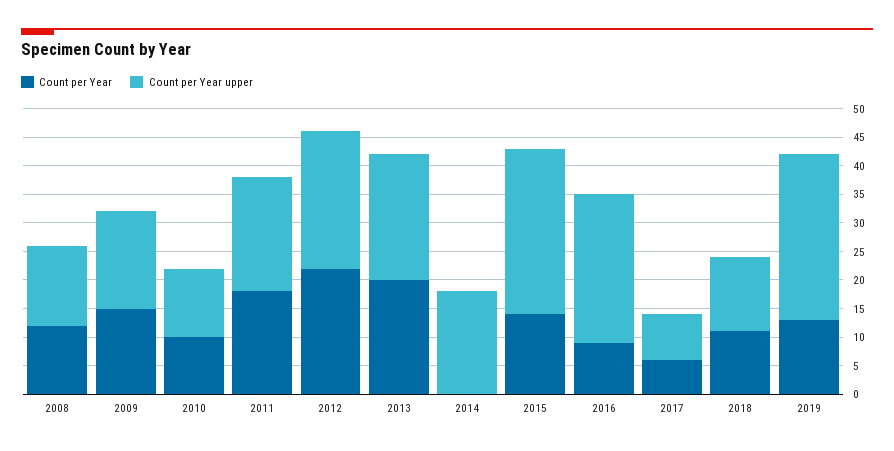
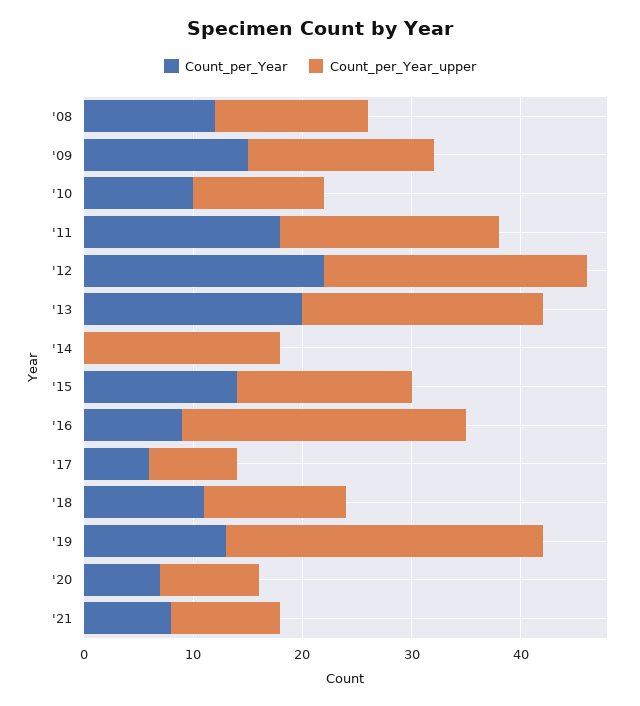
Count per Year upper, 2015: 30 -> 16
Count per Year, '20: none -> 7
Count per Year upper, '20: none -> 9
Count per Year, '21: none -> 8
Count per Year upper, '21: none -> 10

